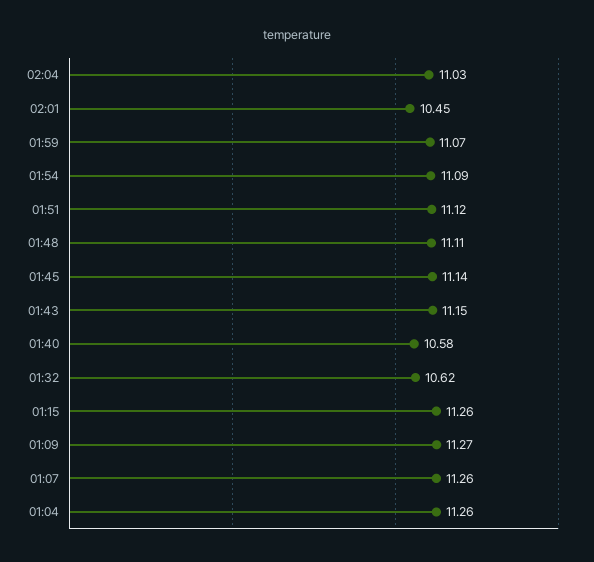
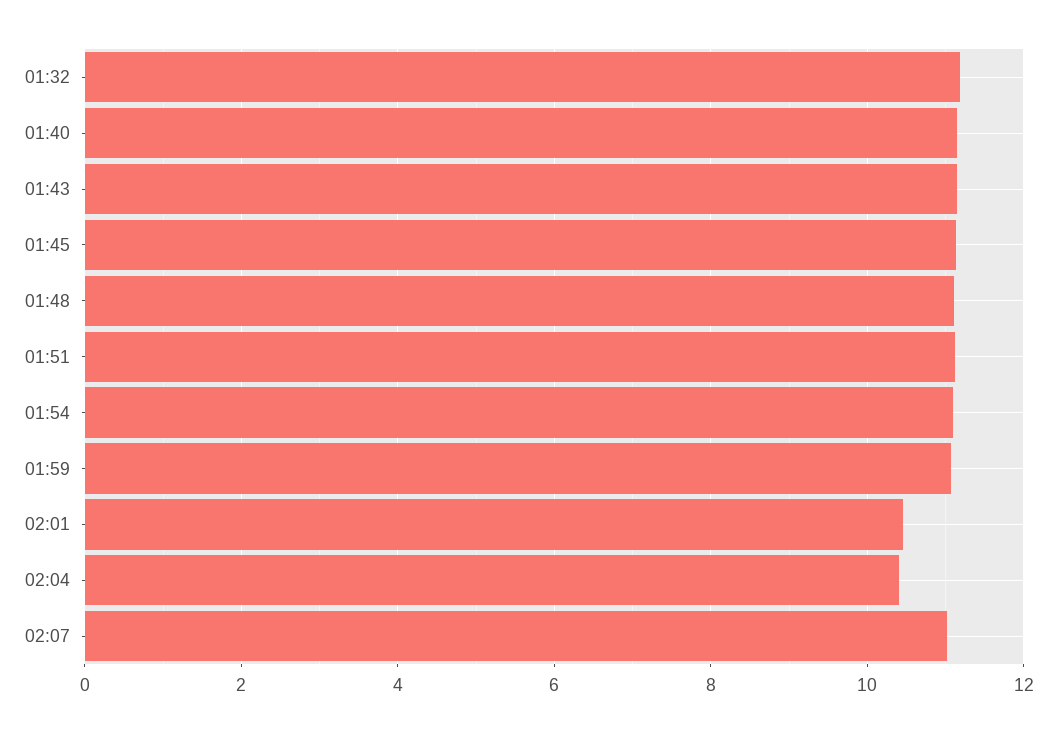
02:04: 11.03 -> 10.4
01:40: 10.58 -> 11.2
01:32: 10.62 -> 11.2
01:15: 11.26 -> none
01:09: 11.27 -> none
01:07: 11.26 -> none
01:04: 11.26 -> none
02:07: none -> 11

